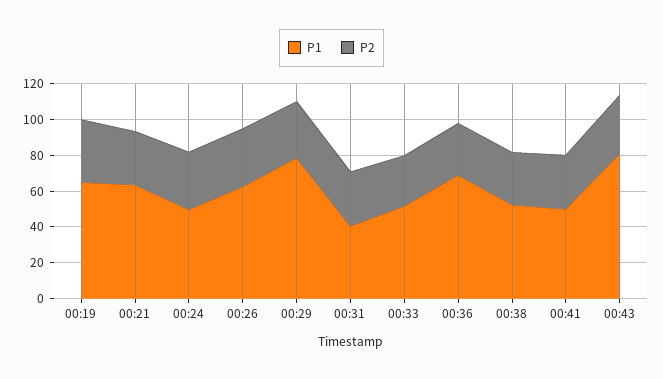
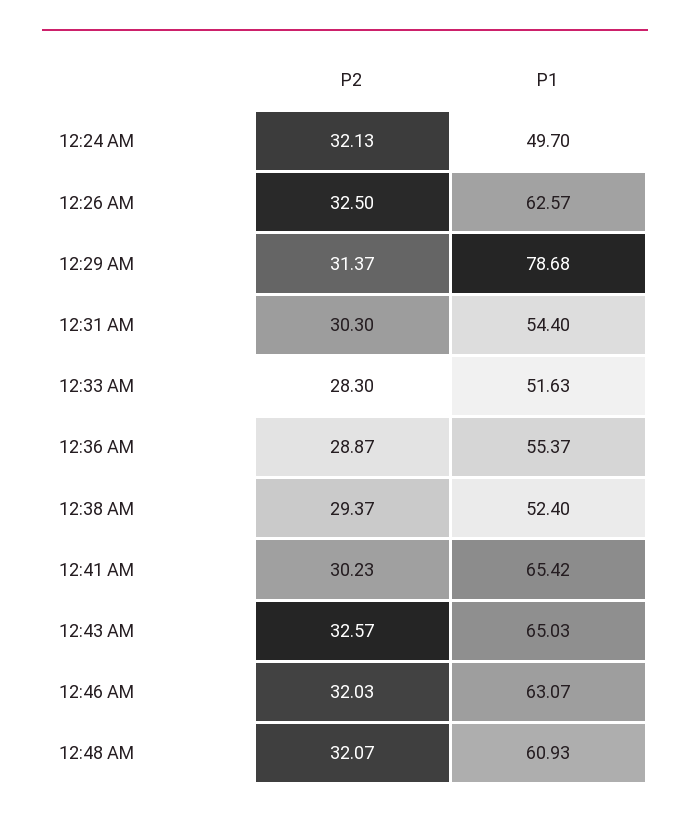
P1, 00:19: 65 -> none
P2, 00:19: 35 -> none
P1, 00:21: 65 -> none
P2, 00:21: 30 -> none
P1, 00:31: 40 -> 54.4
P1, 00:36: 70 -> 55.37
P1, 00:41: 50 -> 65.42
P1, 00:43: 80 -> 65.03
P2, 12:46 AM: none -> 32.03
P1, 12:46 AM: none -> 63.07
P2, 12:48 AM: none -> 32.07
P1, 12:48 AM: none -> 60.93

